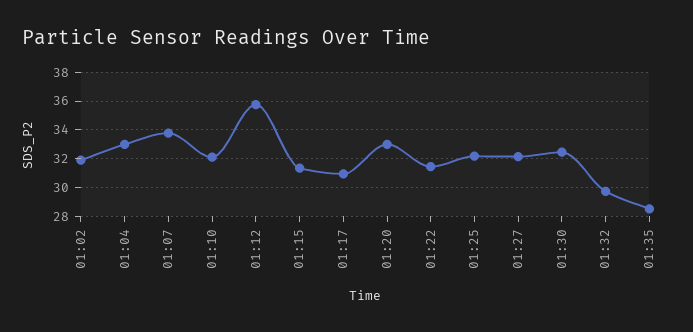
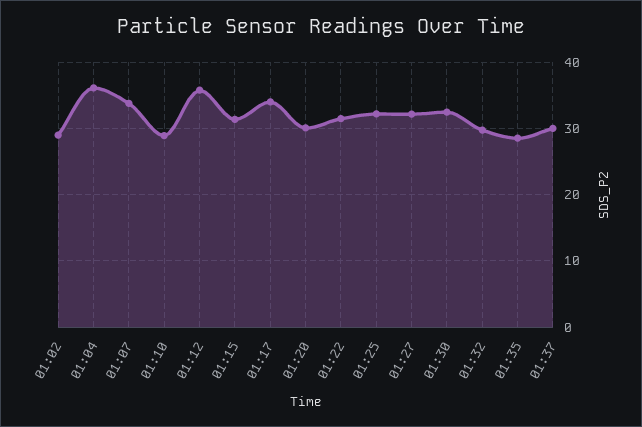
01:02: 32 -> 29
01:04: 33 -> 36
01:10: 32 -> 29
01:17: 31 -> 34
01:20: 33 -> 30
01:37: none -> 30

